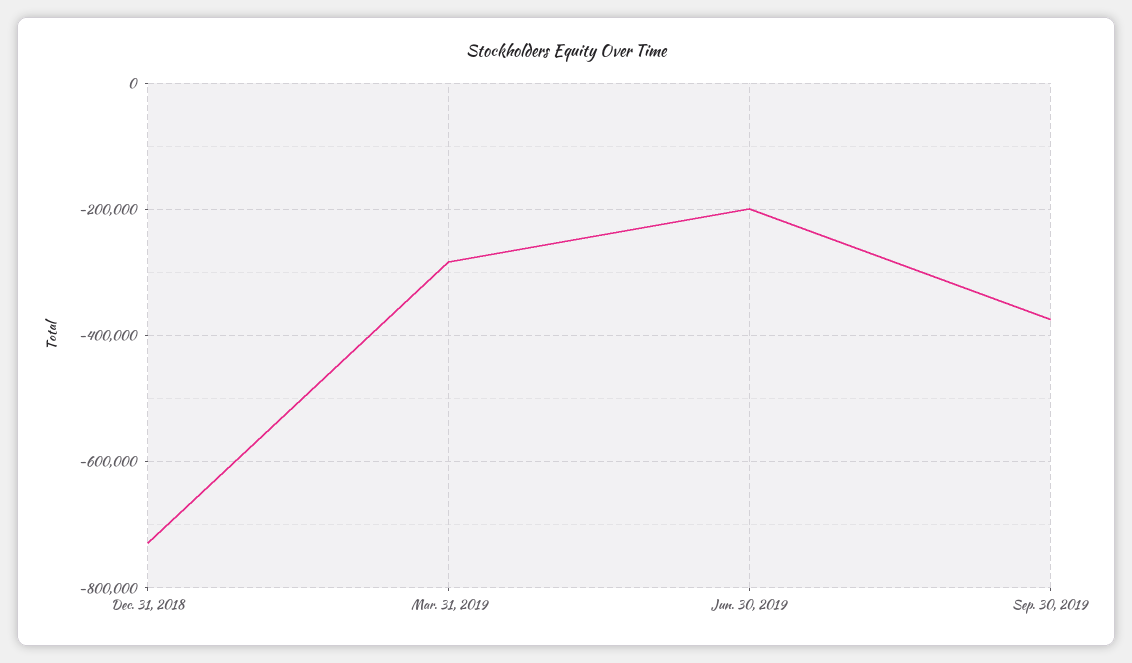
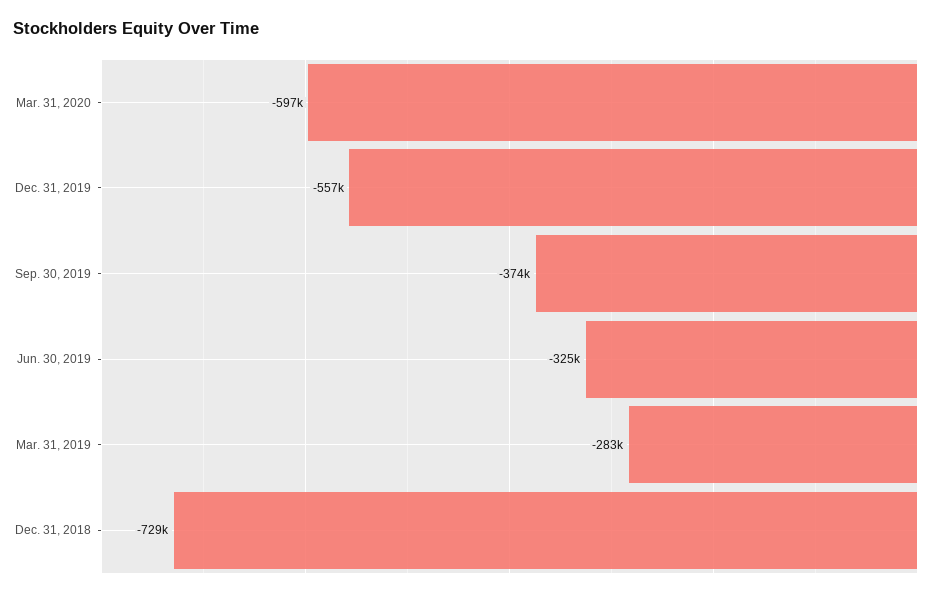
Jun. 30, 2019: -200000 -> -325000
Mar. 31, 2020: none -> -597000
Dec. 31, 2019: none -> -557000

